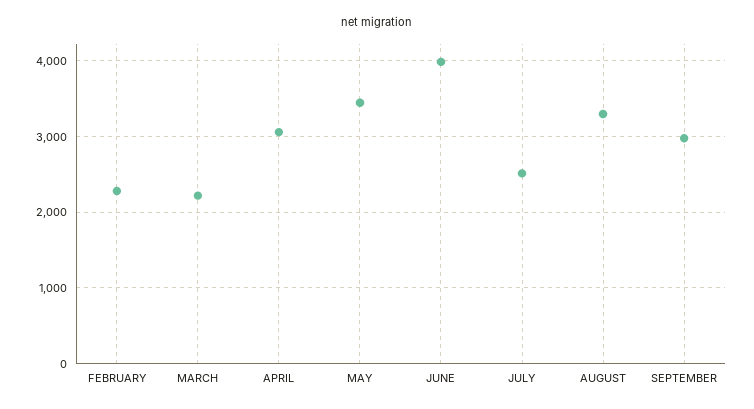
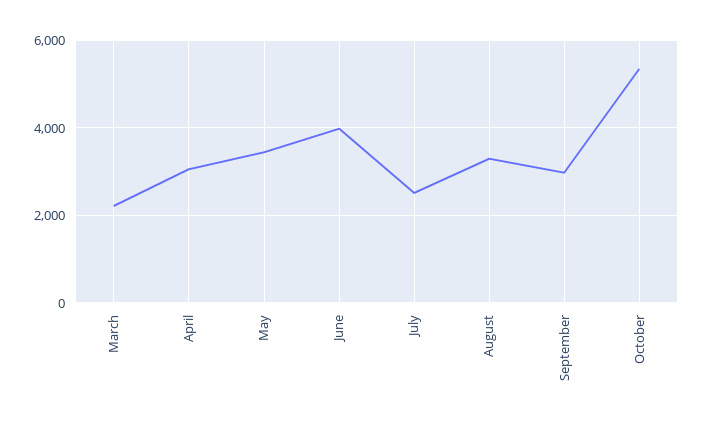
FEBRUARY: 2300 -> none
October: none -> 5400

